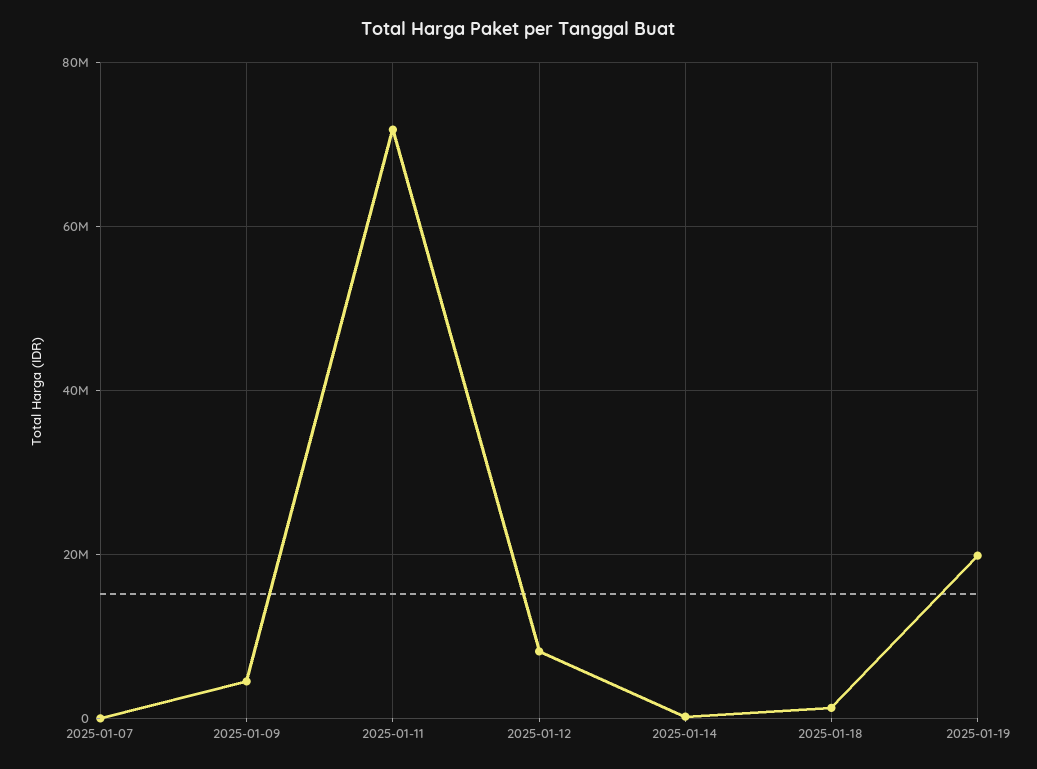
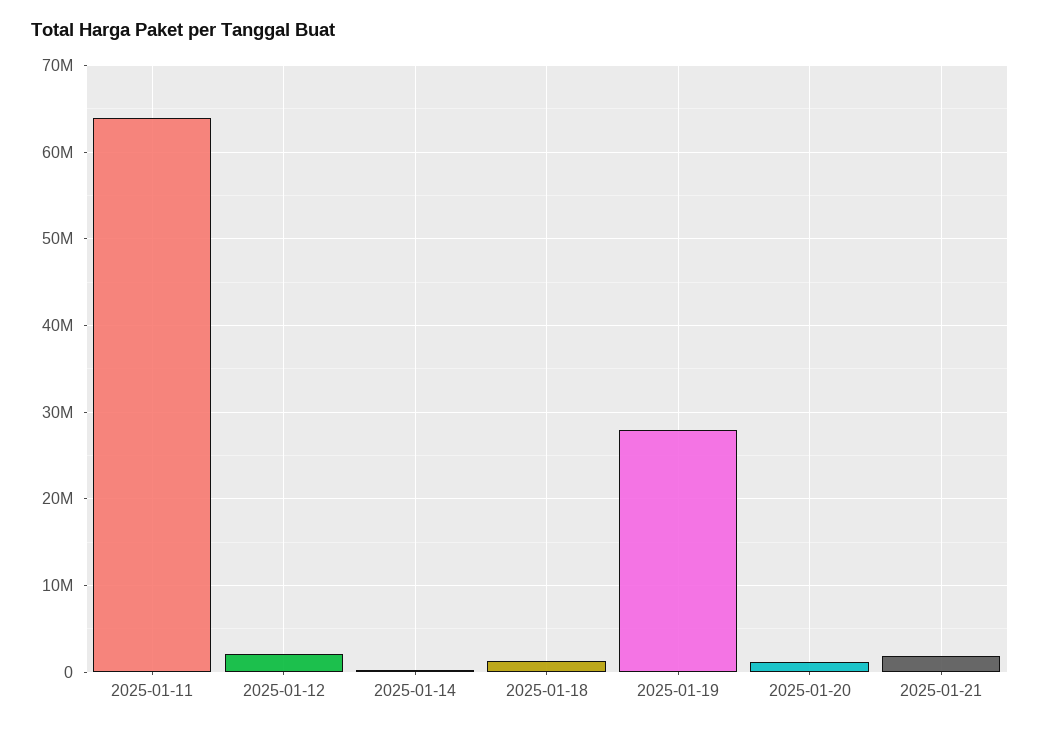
2025-01-07: 0 -> none
2025-01-09: 4000000 -> none
2025-01-11: 72000000 -> 64000000
2025-01-12: 8000000 -> 2000000
2025-01-19: 20000000 -> 28000000
2025-01-20: none -> 1000000
2025-01-21: none -> 2000000

